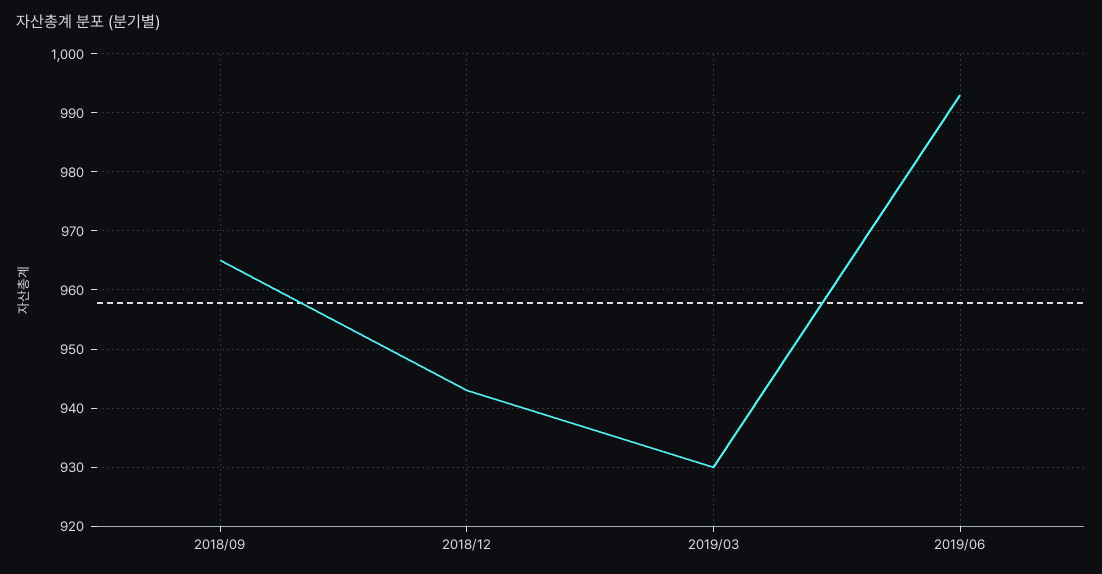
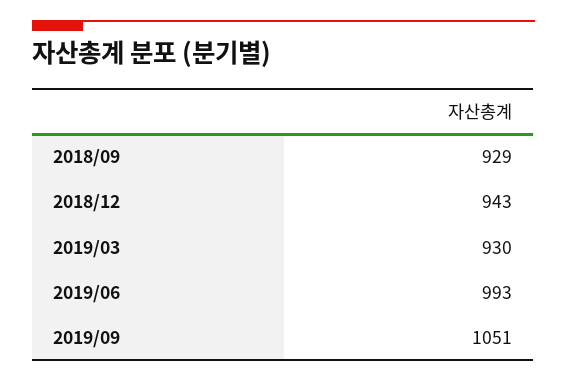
2018/09: 965 -> 929
2019/09: none -> 1051

